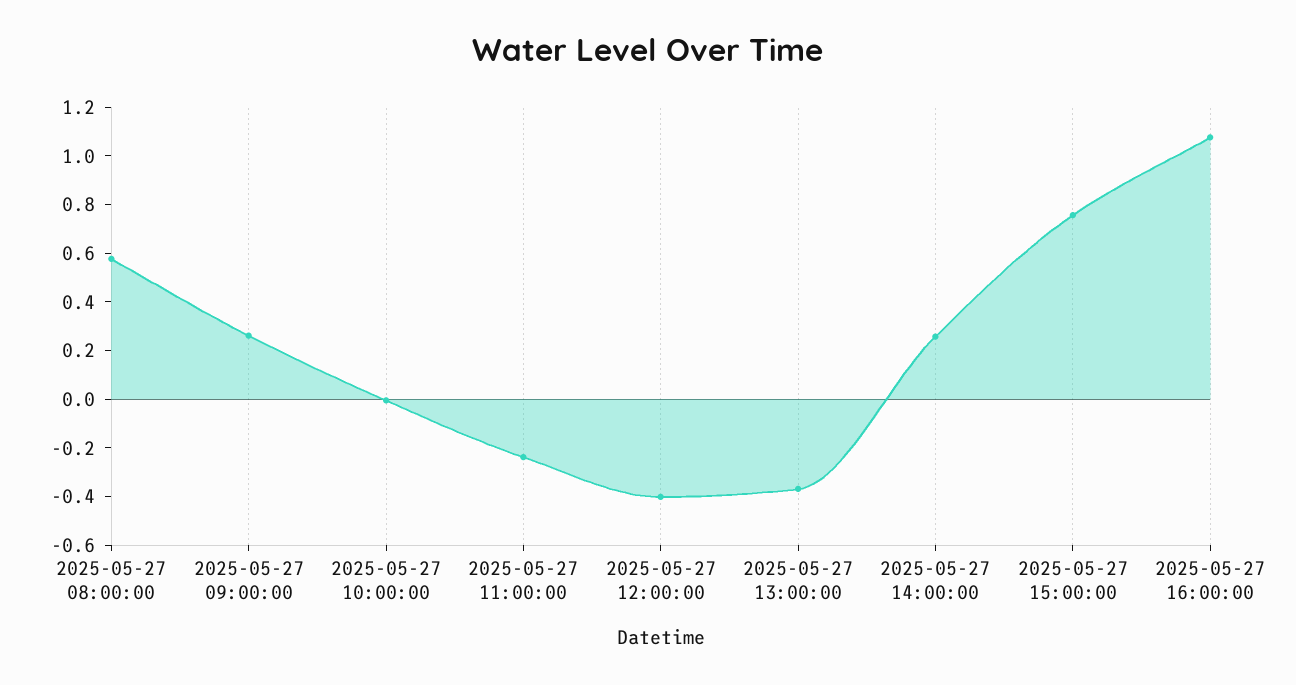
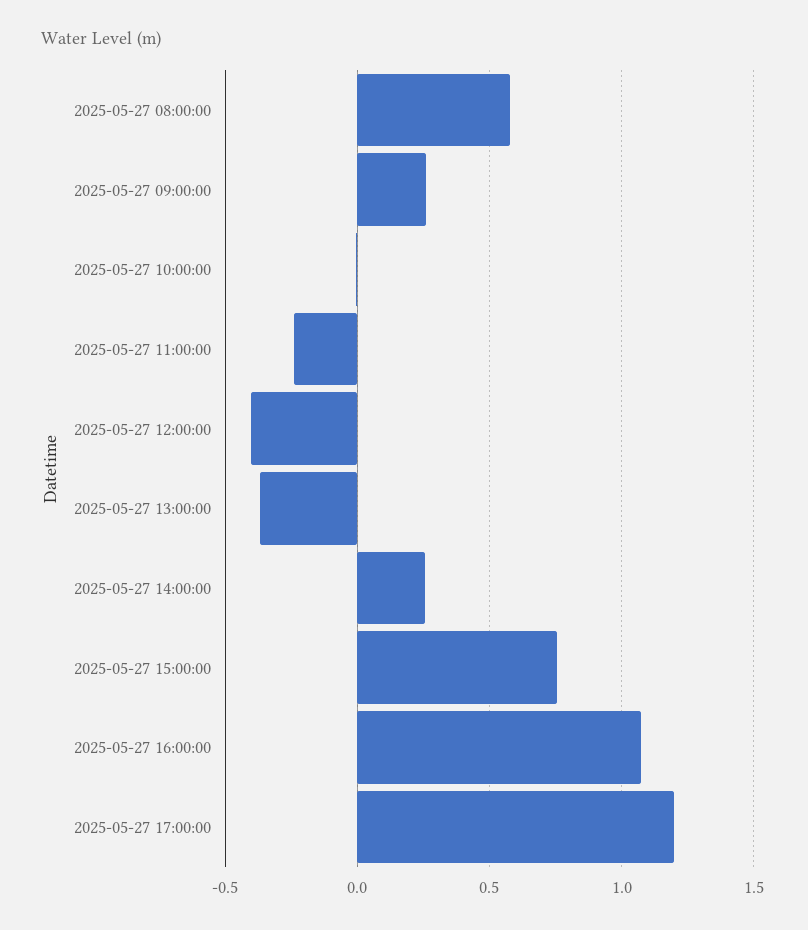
2025-05-27 17:00:00: none -> 1.2

